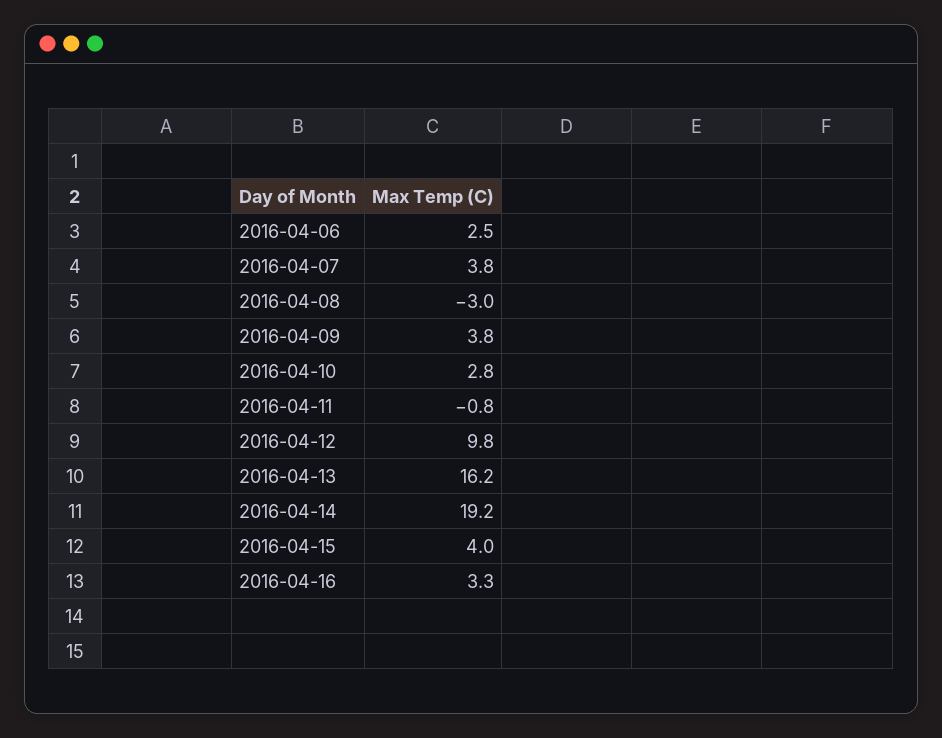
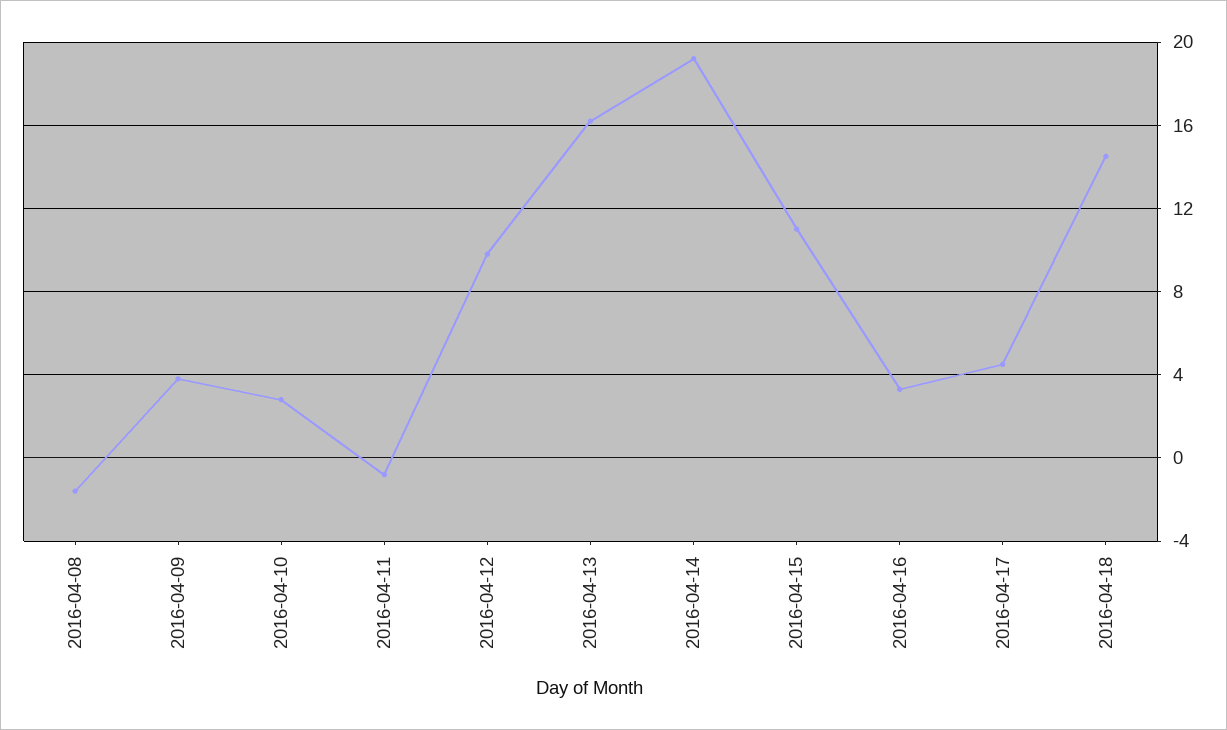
2016-04-06: 2.5 -> none
2016-04-07: 3.8 -> none
2016-04-08: -3 -> -1.5
2016-04-15: 4 -> 11
2016-04-17: none -> 4.5
2016-04-18: none -> 14.5

